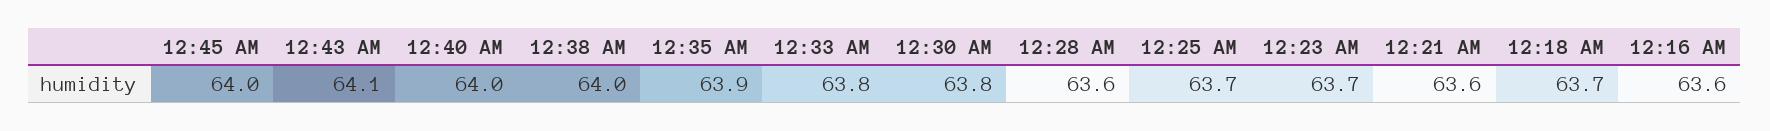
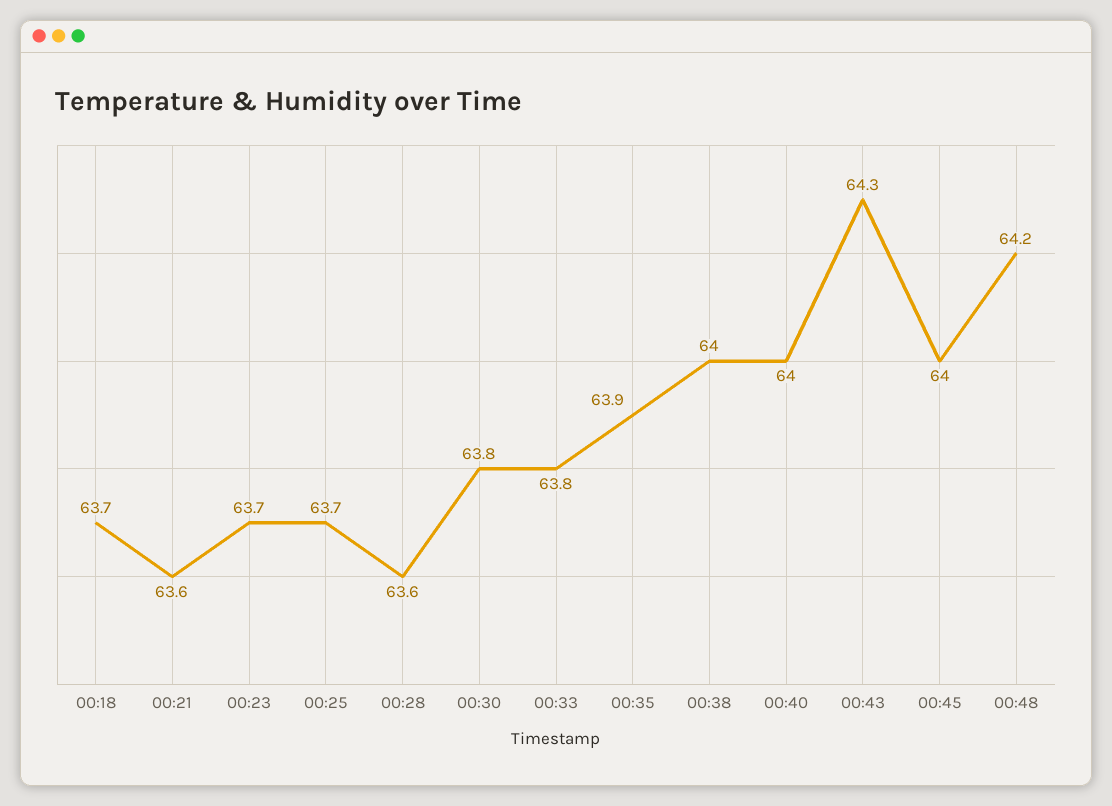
12:43 AM: 64.1 -> 64.3
12:16 AM: 63.6 -> none
00:48: none -> 64.2

